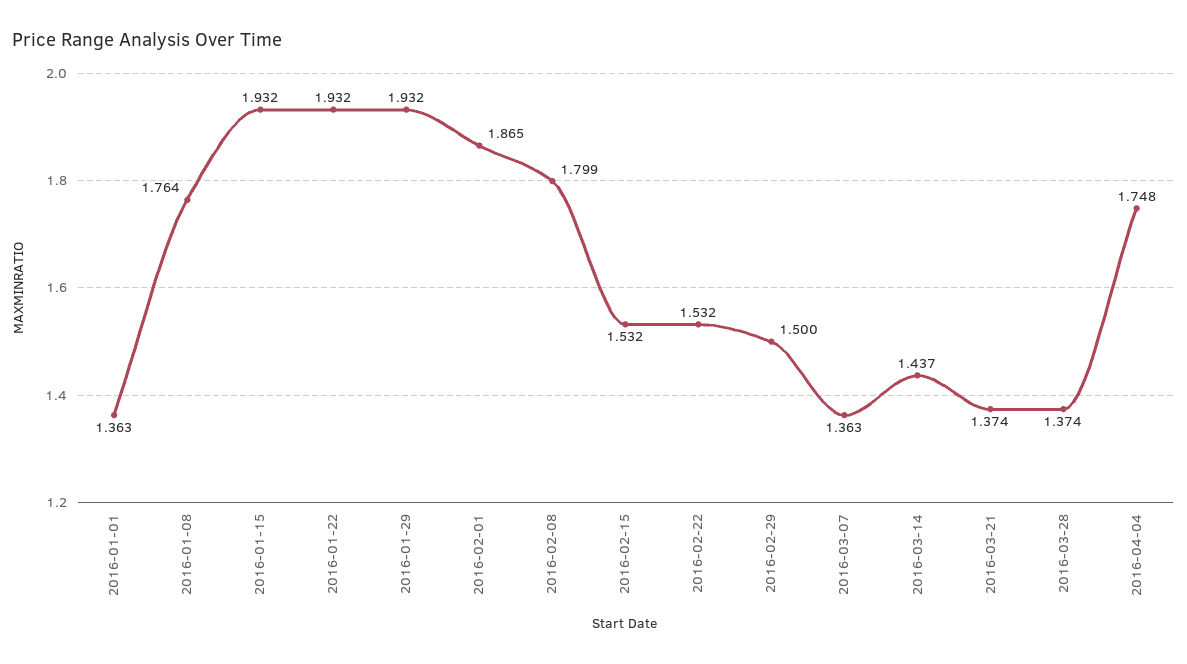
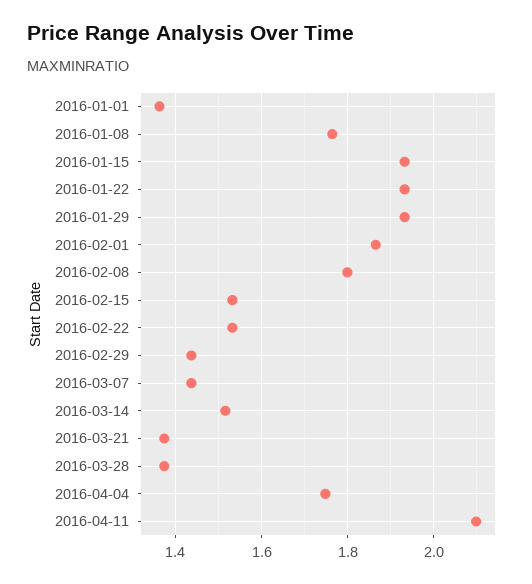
2016-02-29: 1.5 -> 1.44
2016-03-07: 1.363 -> 1.44
2016-03-14: 1.437 -> 1.52
2016-04-11: none -> 2.1

